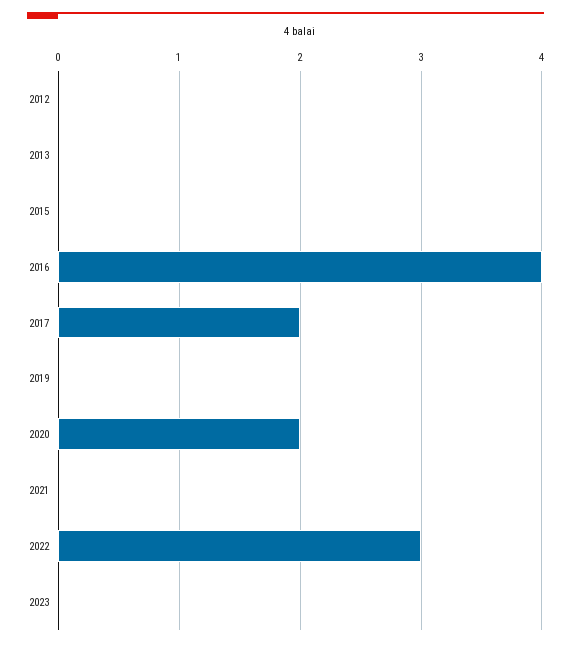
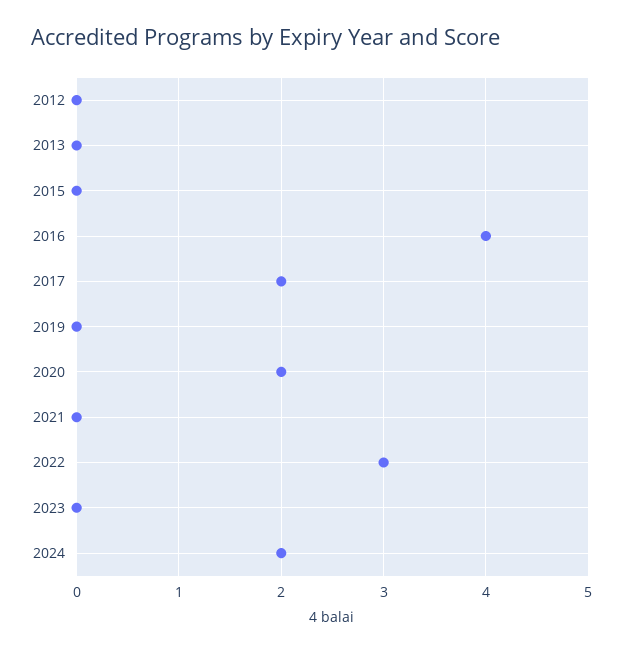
2024: none -> 2

